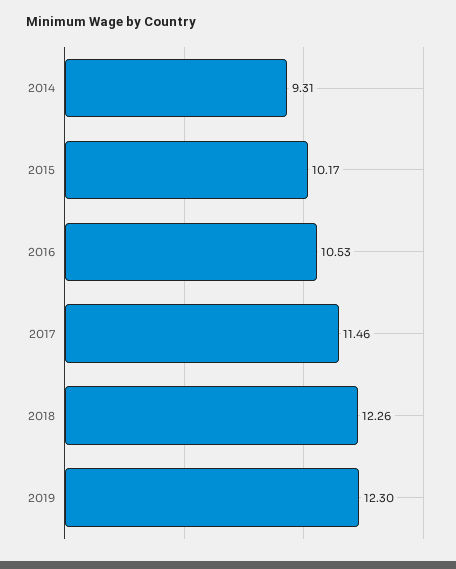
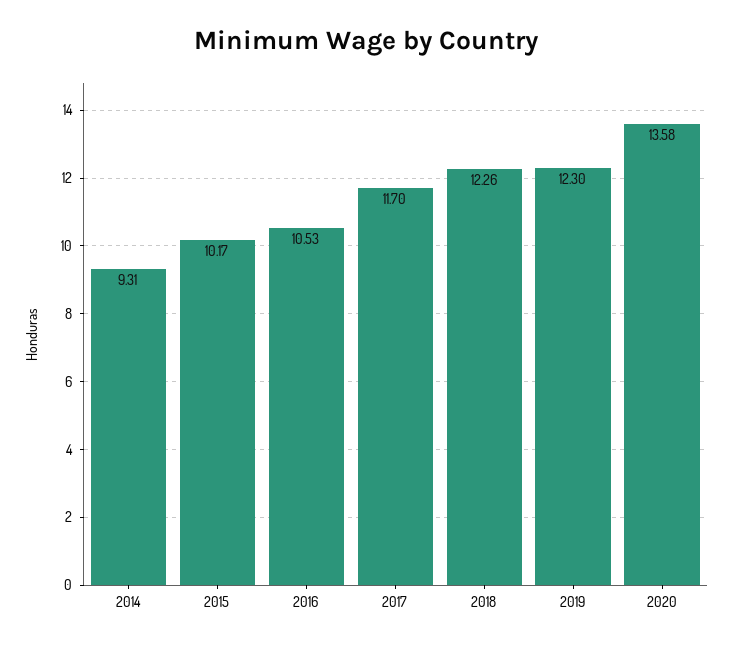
2017: 11.46 -> 11.7
2020: none -> 13.58

